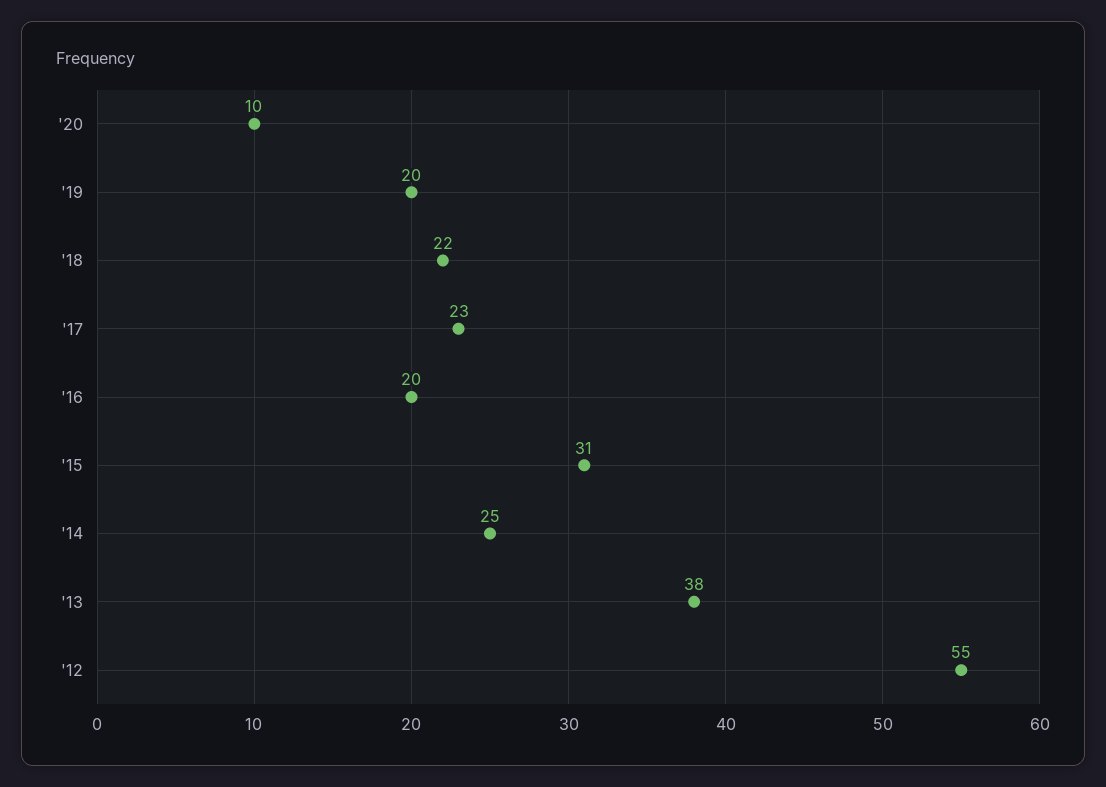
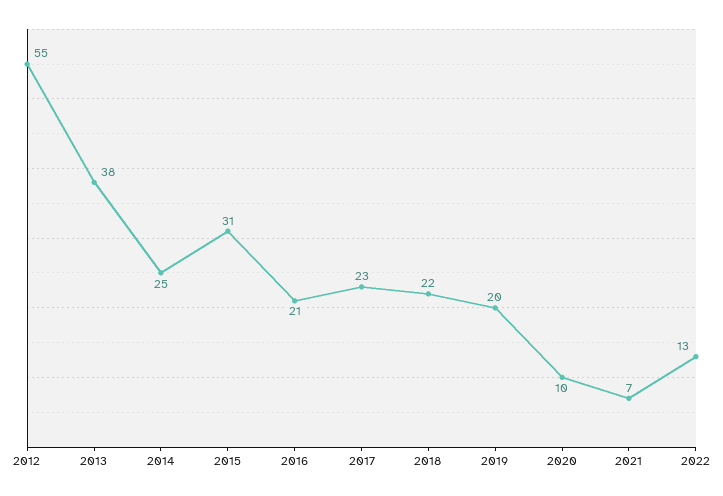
'16: 20 -> 21
2021: none -> 7
2022: none -> 13

